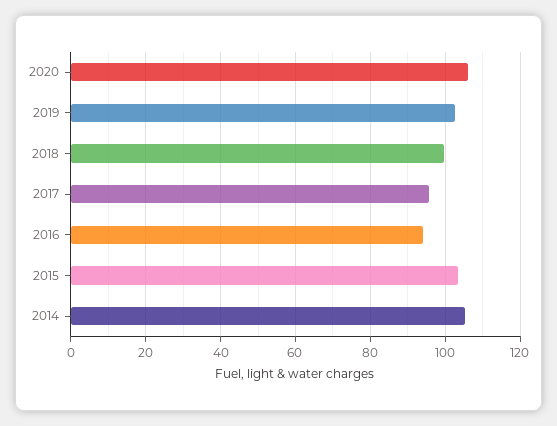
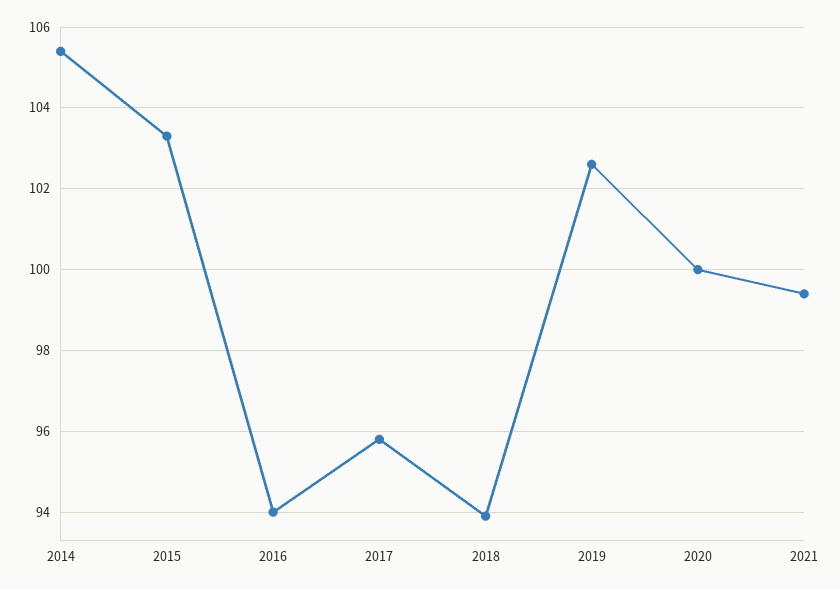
2020: 106 -> 100
2018: 100 -> 94
2021: none -> 99.5

